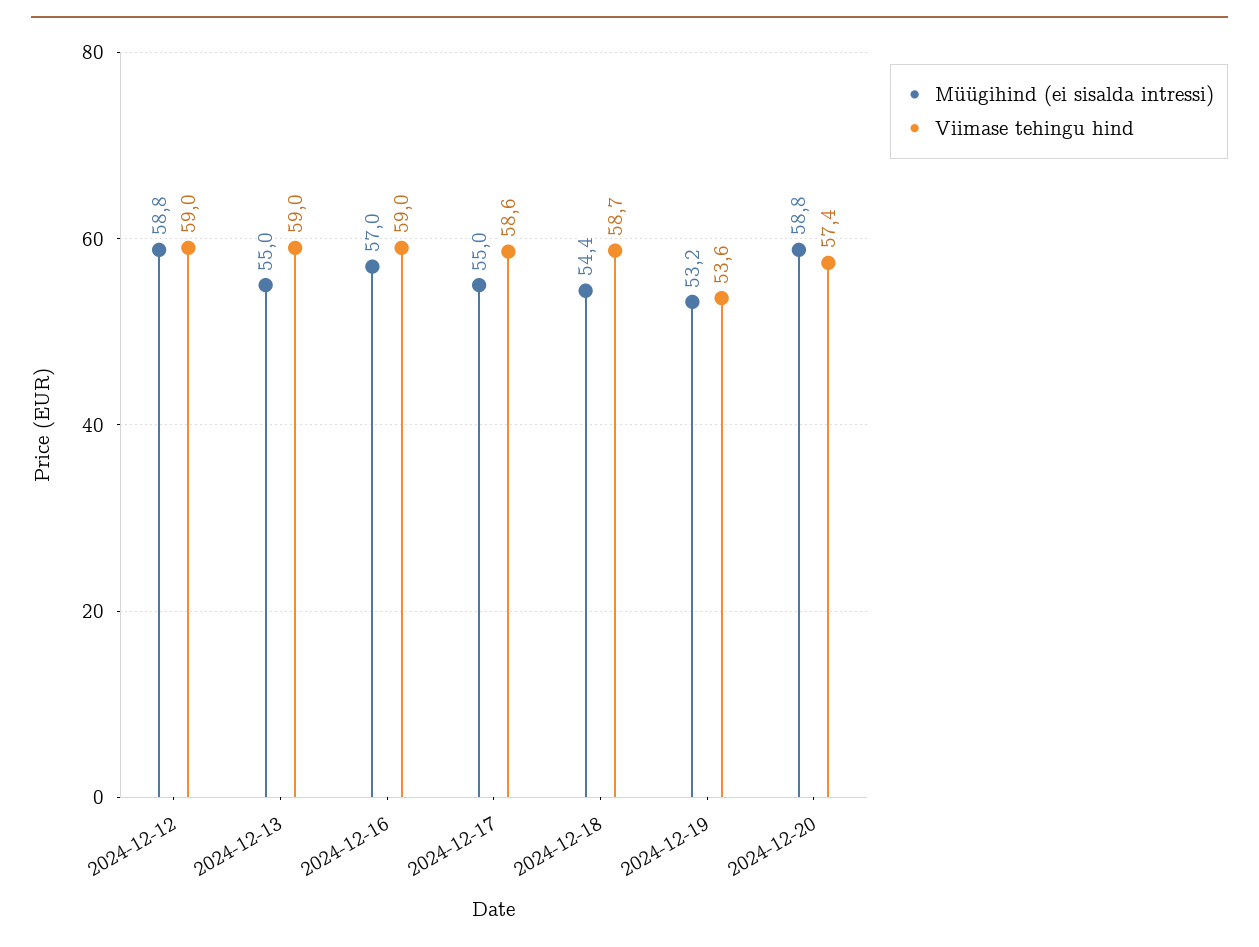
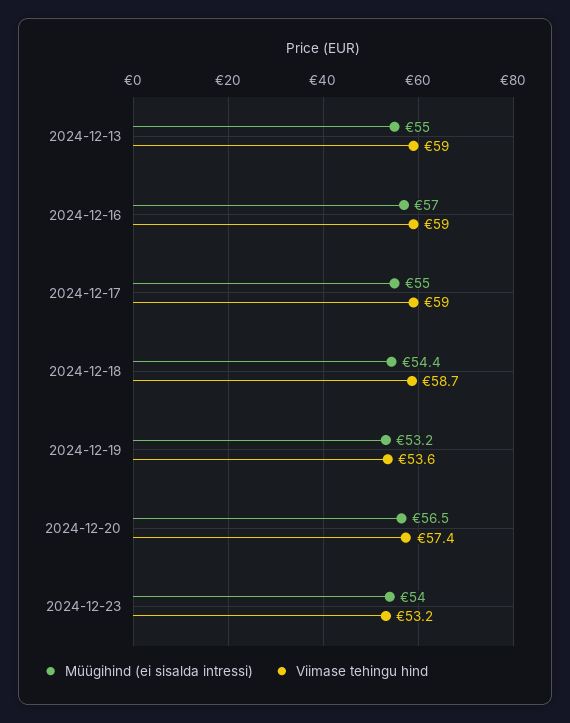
Müügihind (ei sisalda intressi), 2024-12-12: 58.8 -> none
Viimase tehingu hind, 2024-12-12: 59 -> none
Viimase tehingu hind, 2024-12-17: 58.6 -> 59
Müügihind (ei sisalda intressi), 2024-12-20: 58.8 -> 56.5
Müügihind (ei sisalda intressi), 2024-12-23: none -> 54
Viimase tehingu hind, 2024-12-23: none -> 53.2

